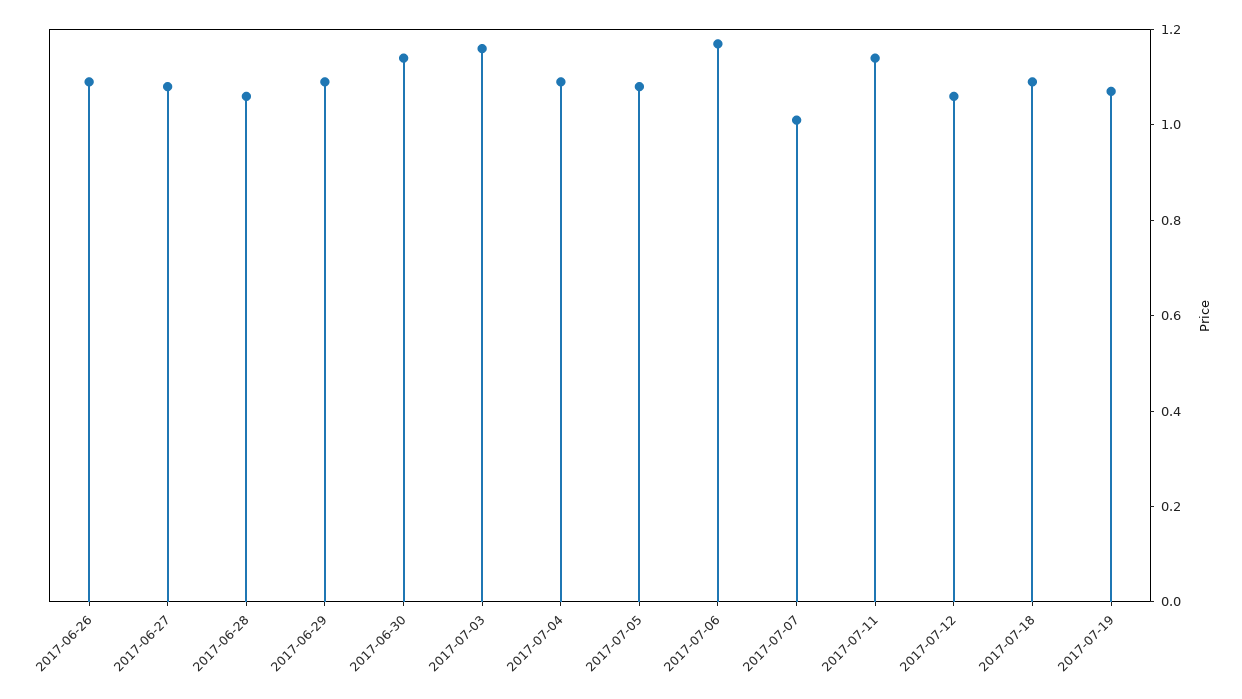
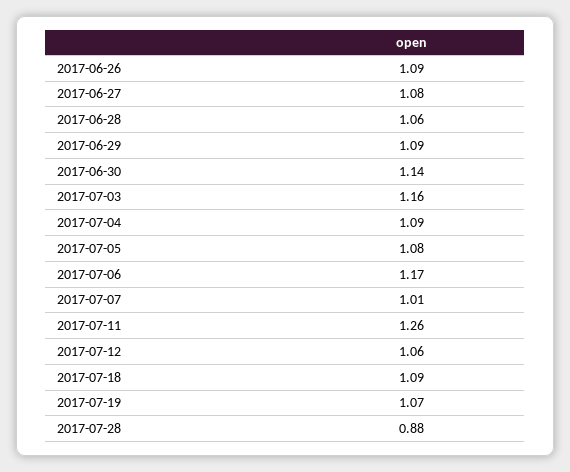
2017-07-11: 1.15 -> 1.26
2017-07-28: none -> 0.88

